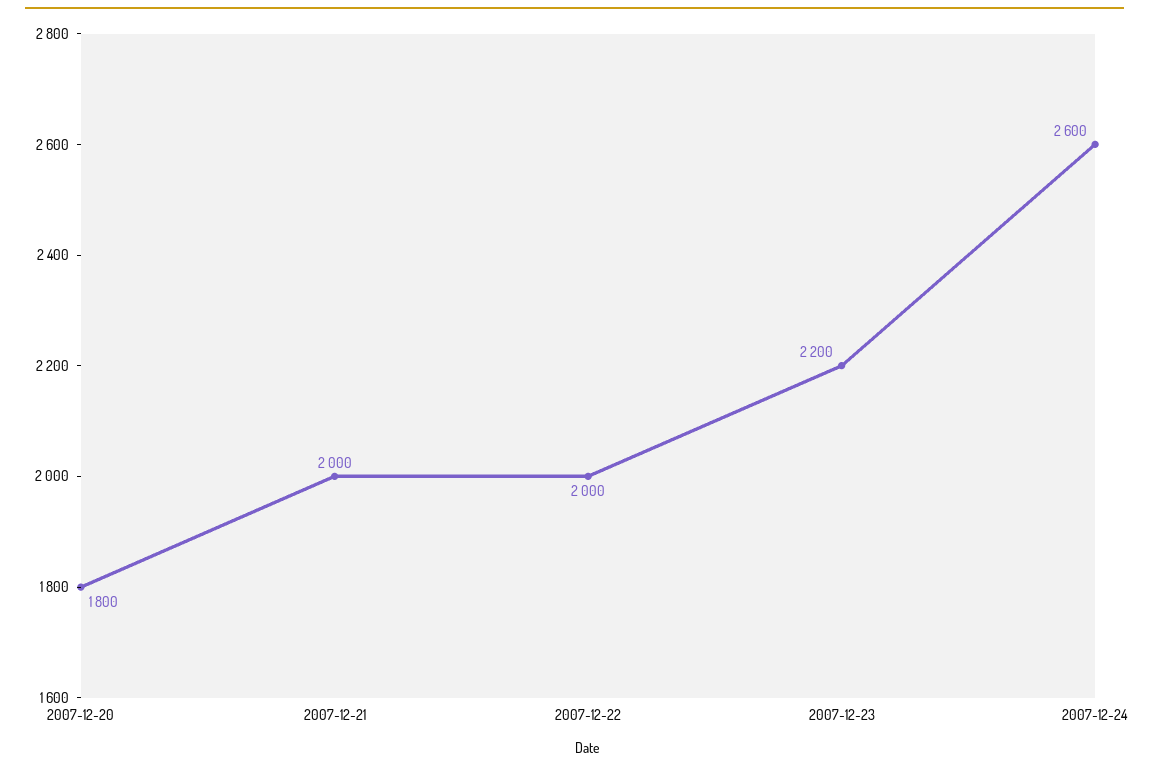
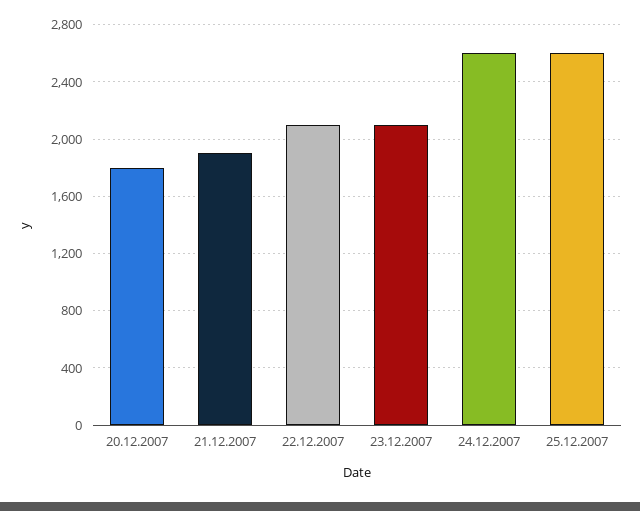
2007-12-21: 2000 -> 1900
2007-12-22: 2000 -> 2100
2007-12-23: 2200 -> 2100
25.12.2007: none -> 2600

